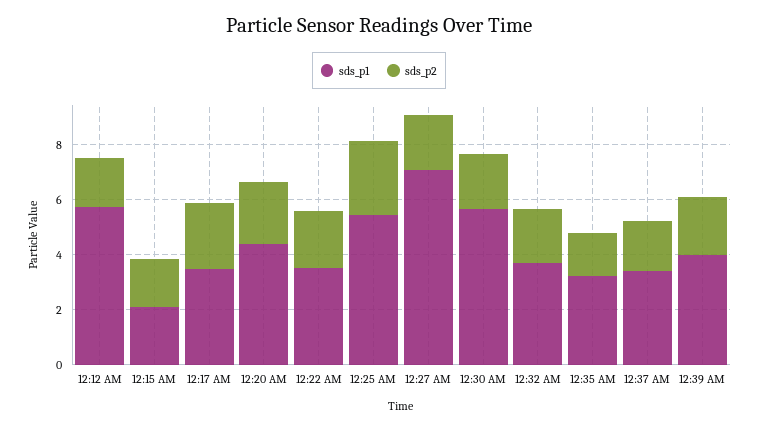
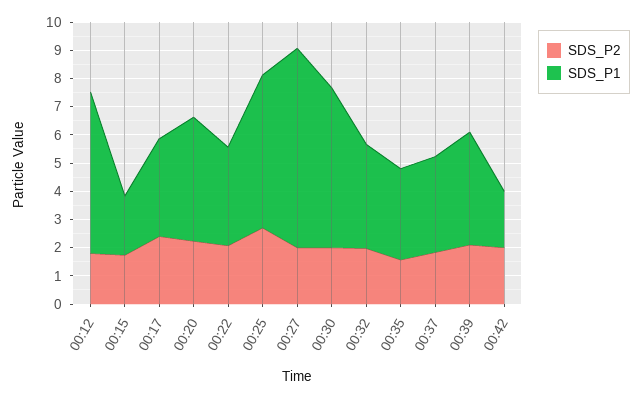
sds_p2, 00:42: none -> 2
sds_p1, 00:42: none -> 2

